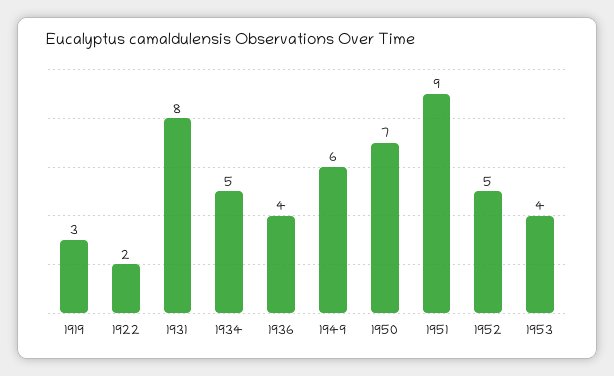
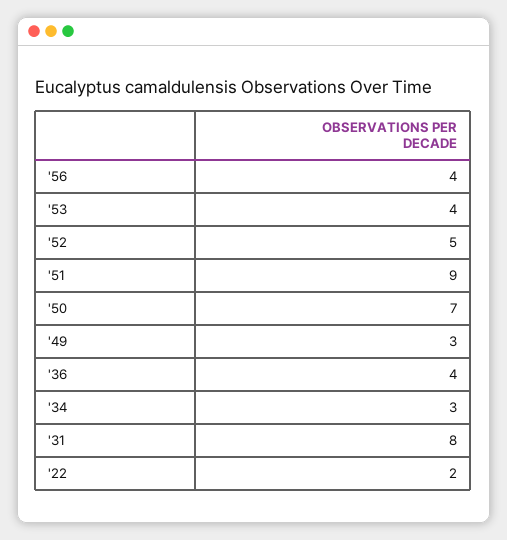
1919: 3 -> none
1934: 5 -> 3
1949: 6 -> 3
'56: none -> 4

